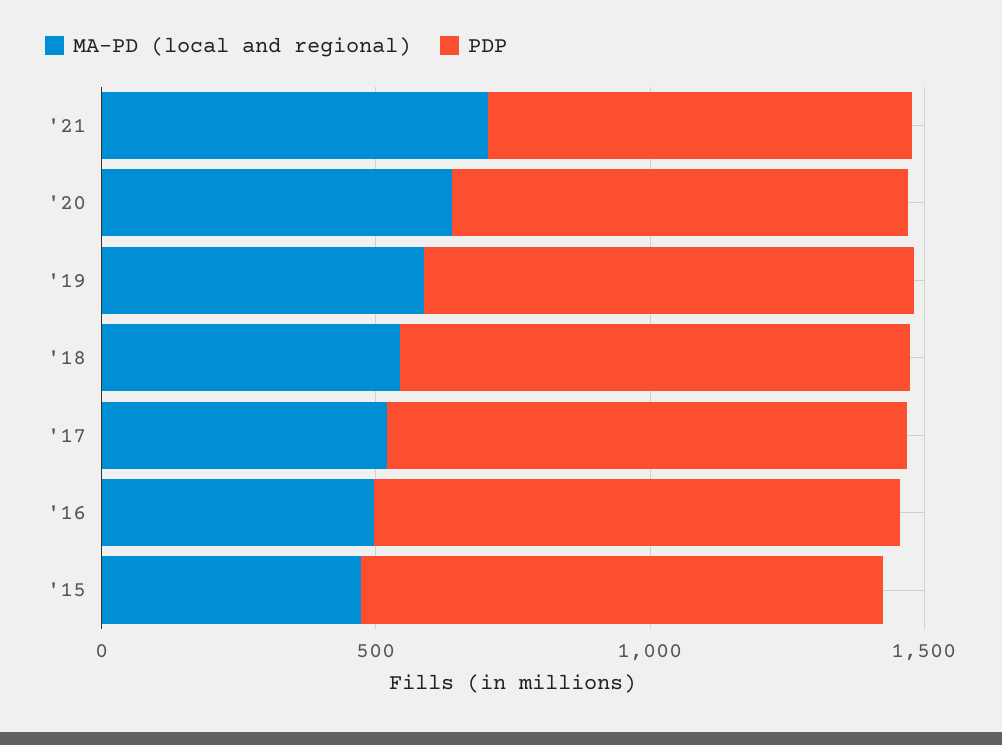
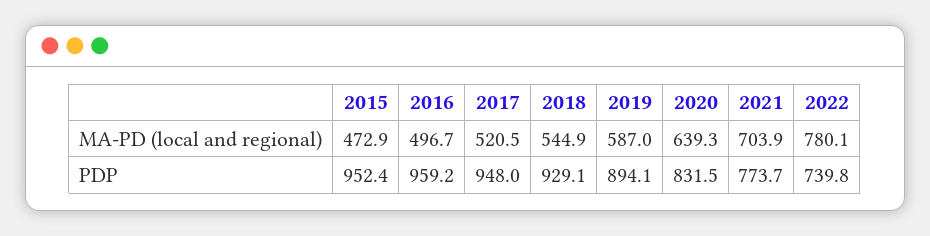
MA-PD (local and regional), 2022: none -> 780.1
PDP, 2022: none -> 739.8

